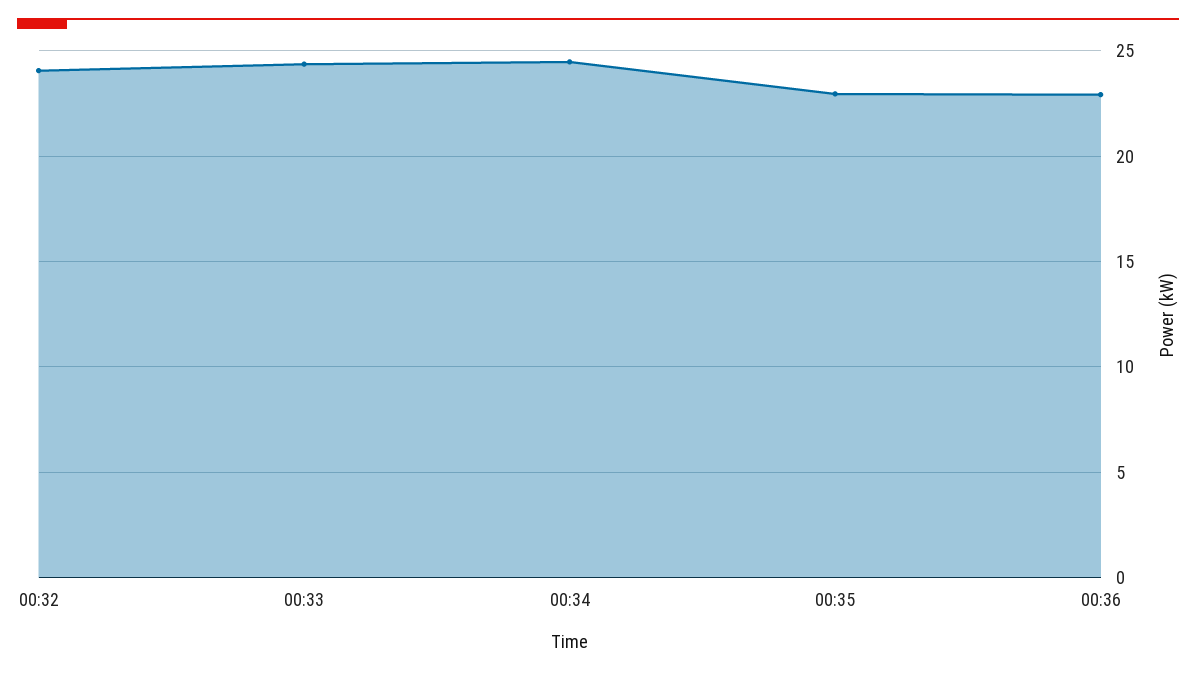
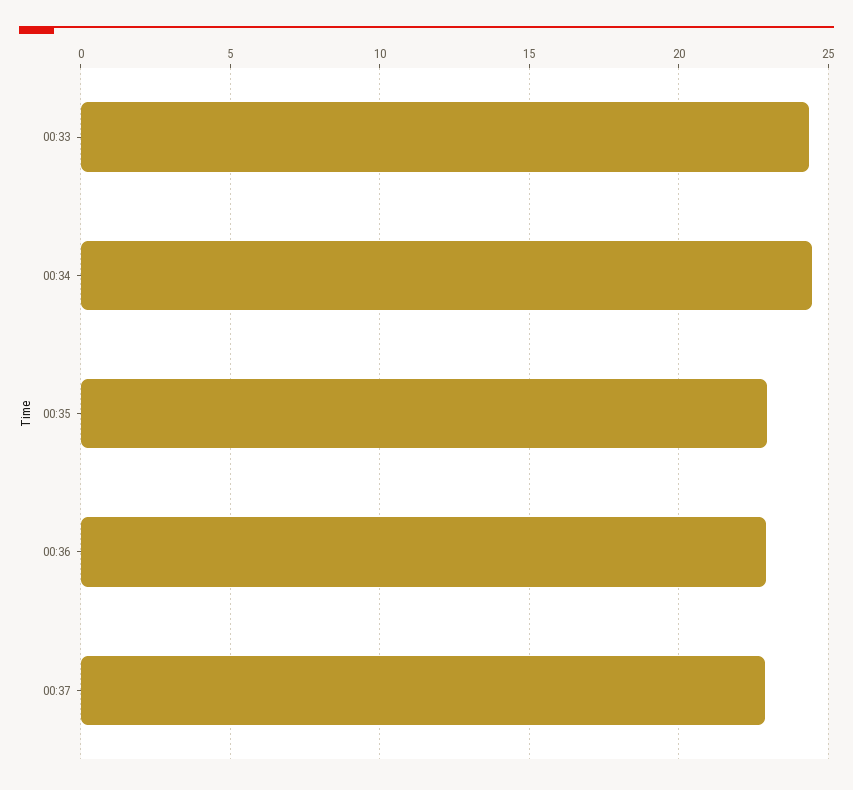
00:32: 24 -> none
00:37: none -> 23

